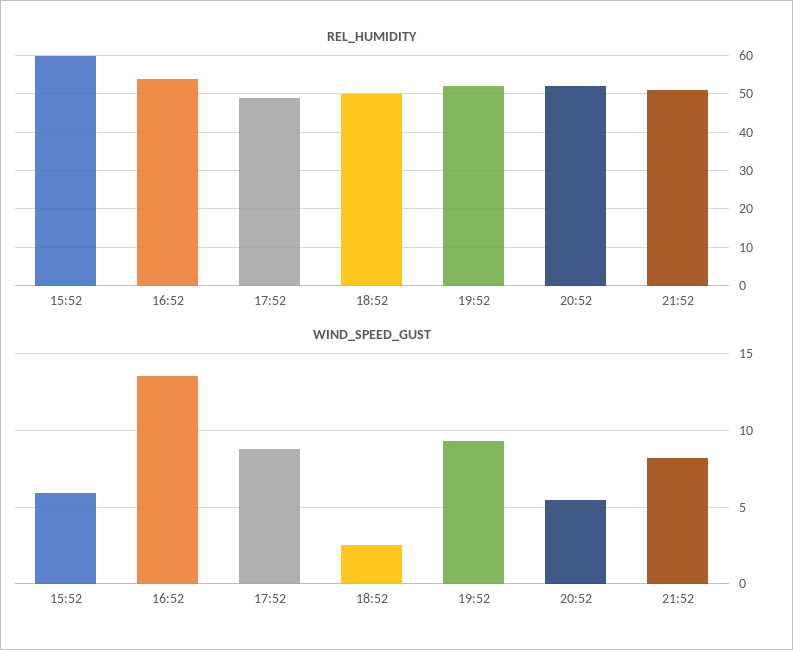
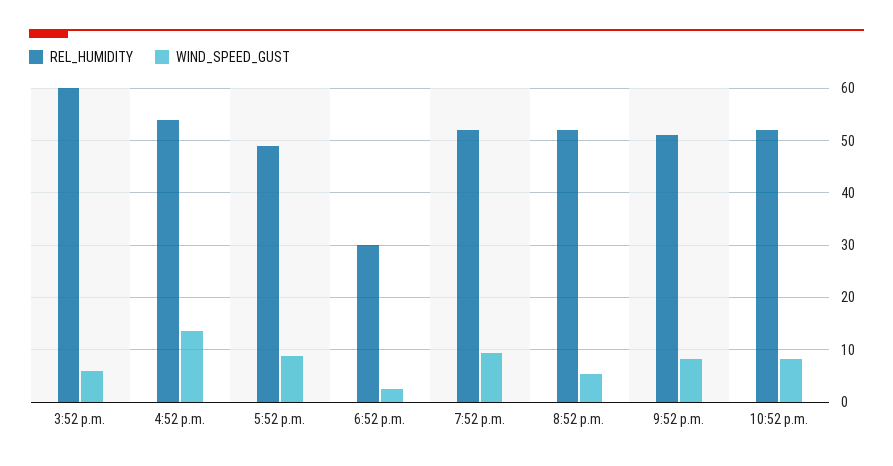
REL_HUMIDITY, 18:52: 50 -> 30
REL_HUMIDITY, 10:52 p.m.: none -> 52
WIND_SPEED_GUST, 10:52 p.m.: none -> 8

